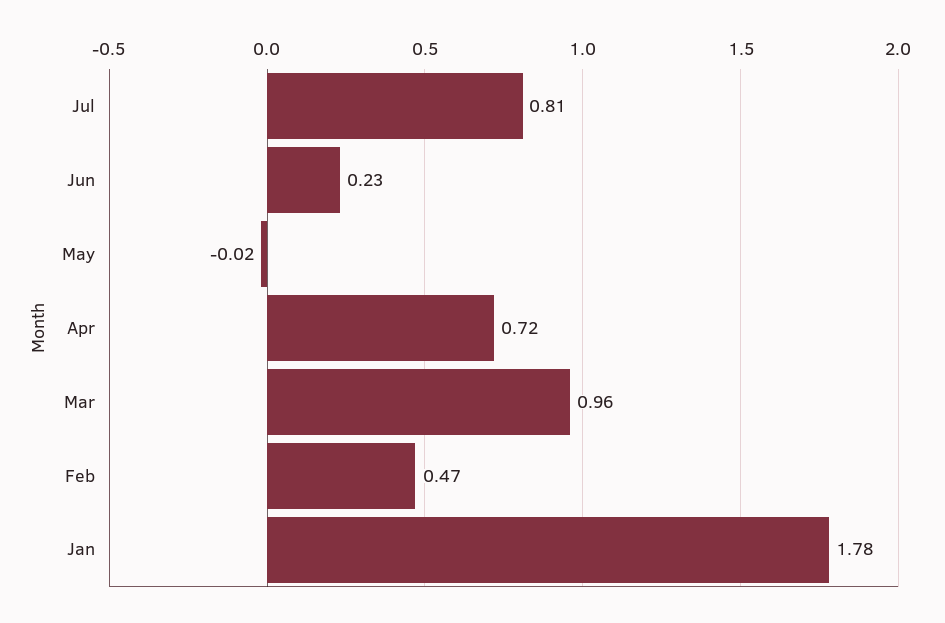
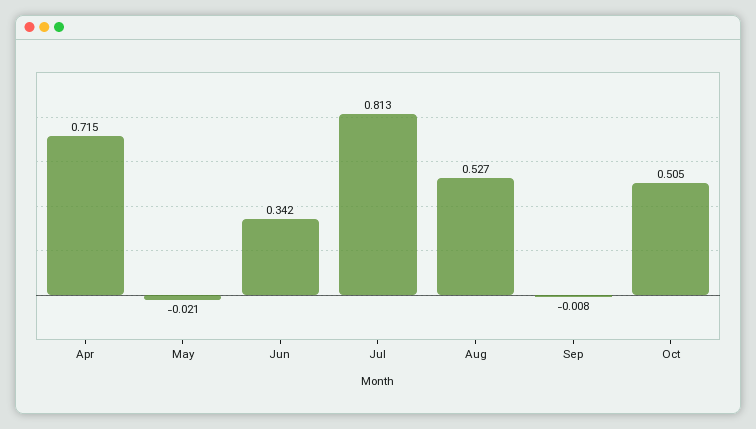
Jun: 0.23 -> 0.342
Mar: 0.96 -> none
Feb: 0.47 -> none
Jan: 1.78 -> none
Aug: none -> 0.527
Sep: none -> -0.008
Oct: none -> 0.505

